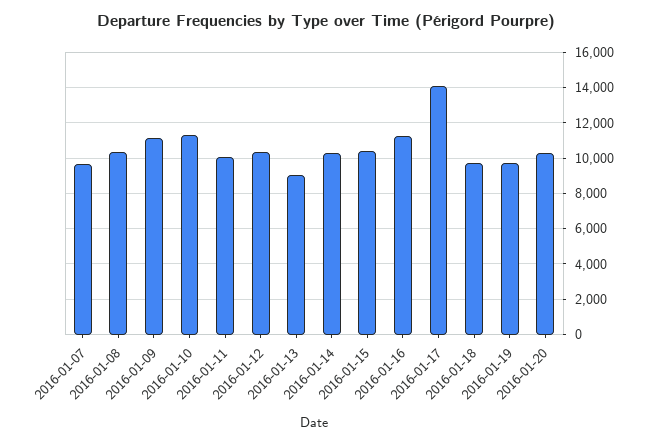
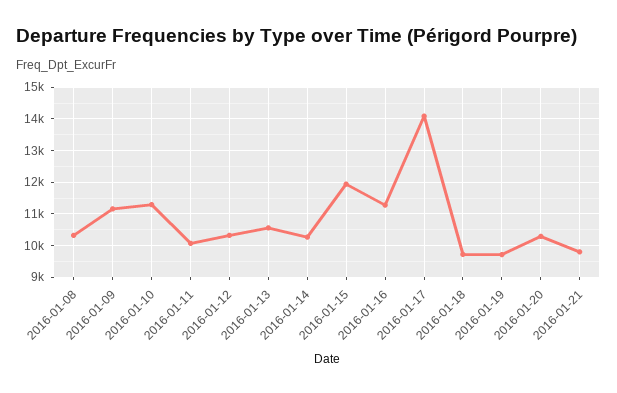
2016-01-07: 9500 -> none
2016-01-13: 9000 -> 10600
2016-01-15: 10500 -> 12000
2016-01-21: none -> 9800

